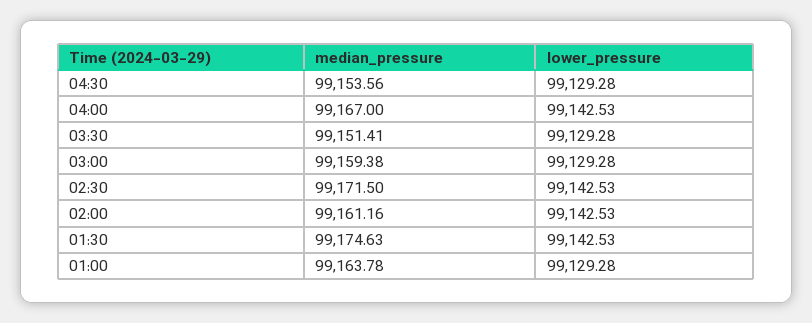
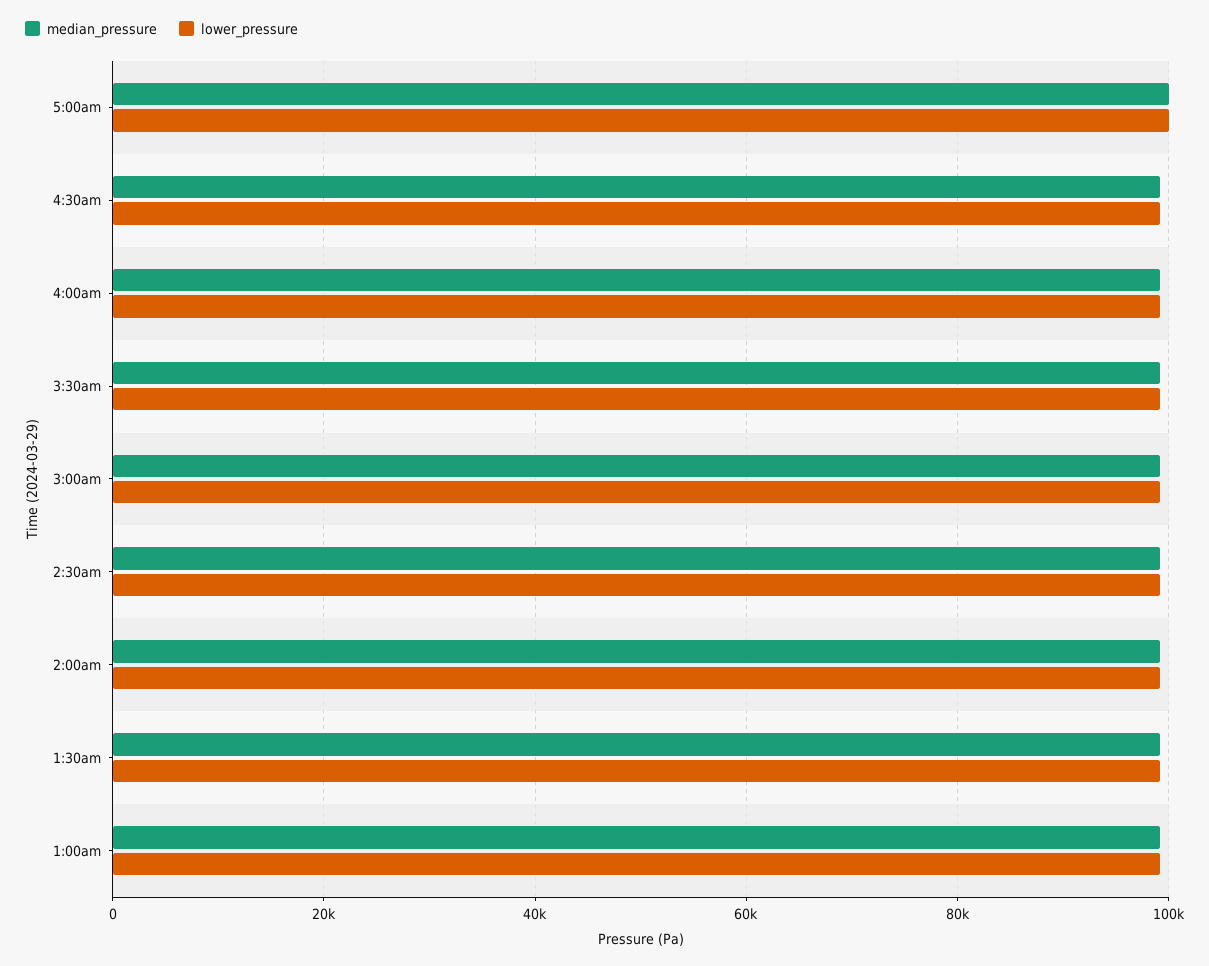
median_pressure, 5:00am: none -> 100000
lower_pressure, 5:00am: none -> 100000

